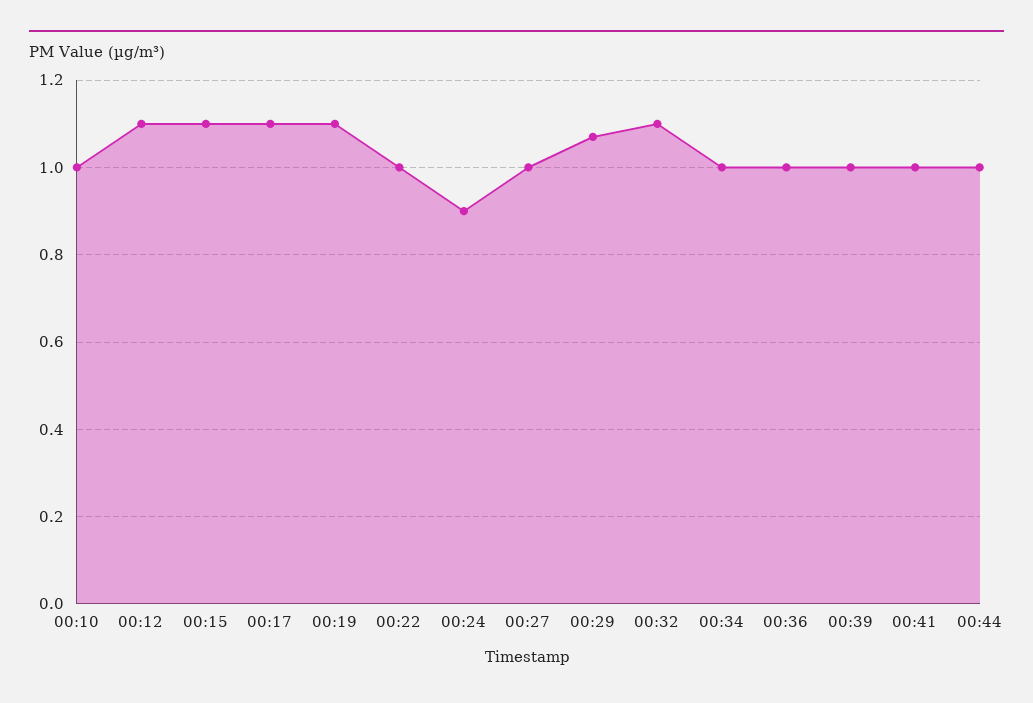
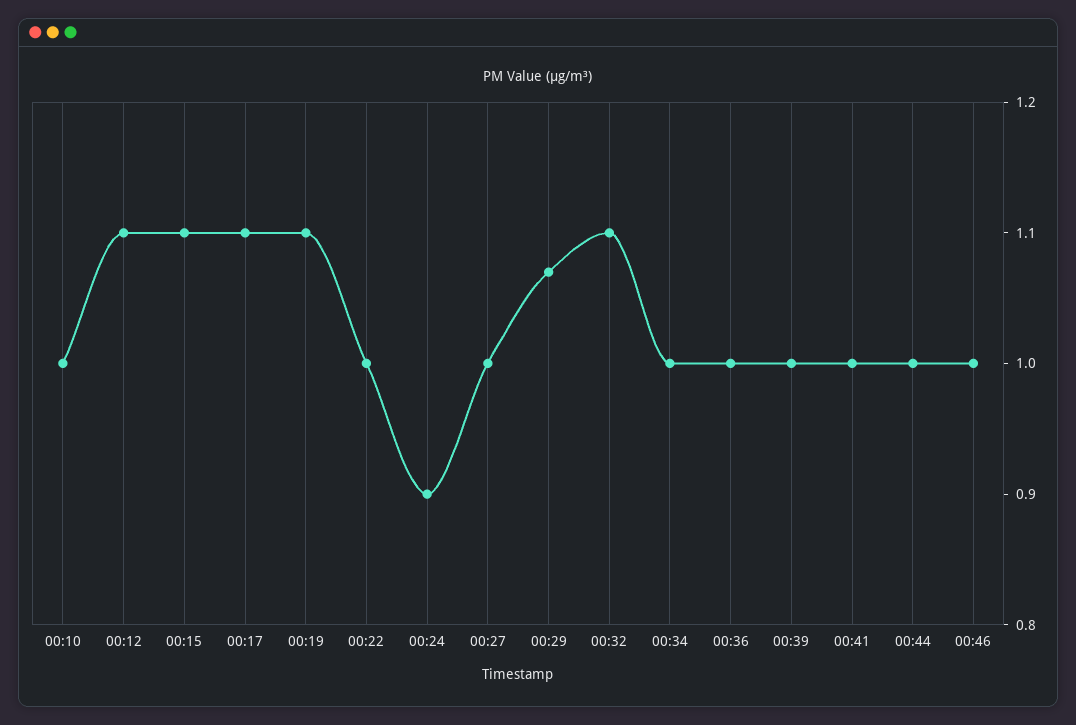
00:46: none -> 1

